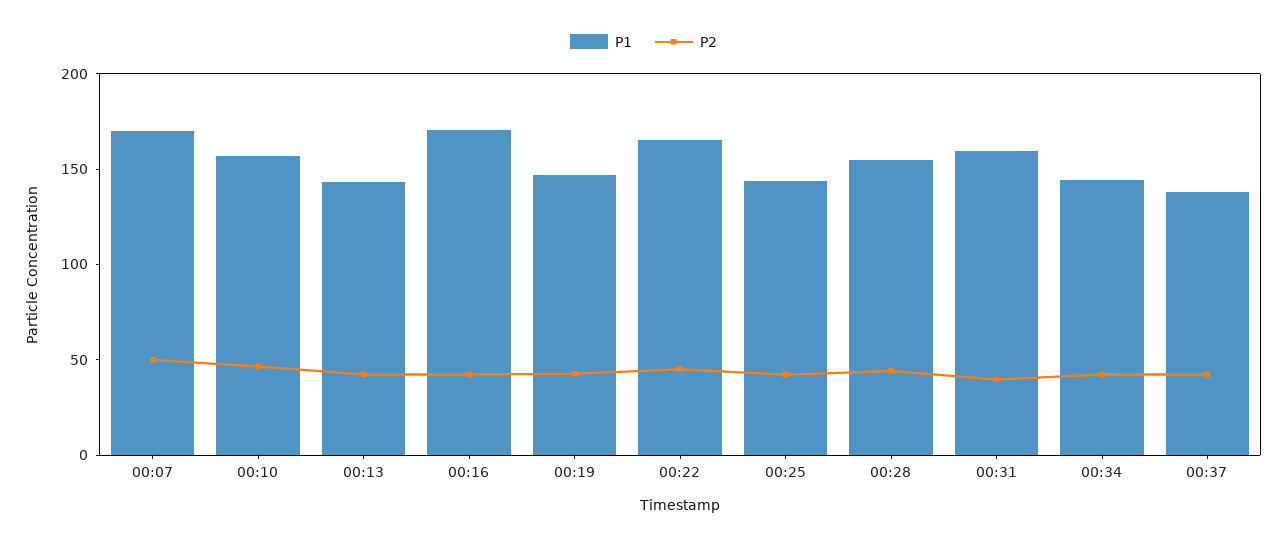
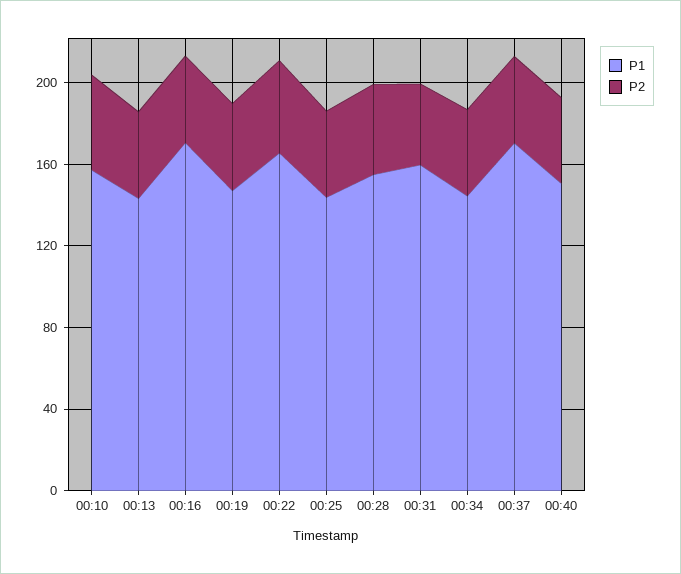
P1, 00:07: 170 -> none
P2, 00:07: 50 -> none
P1, 00:37: 140 -> 170
P1, 00:40: none -> 150
P2, 00:40: none -> 40

